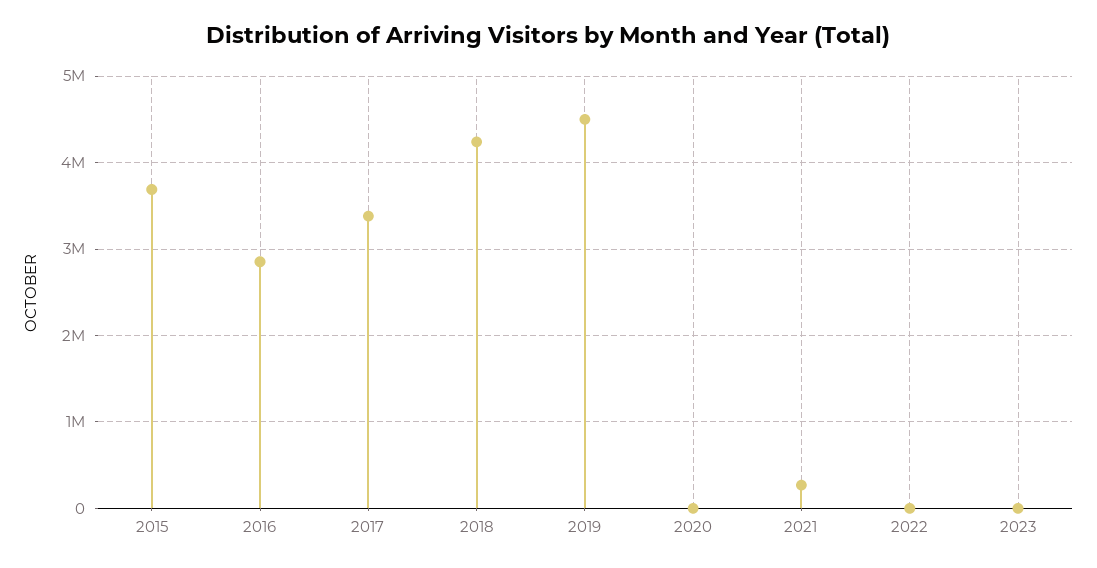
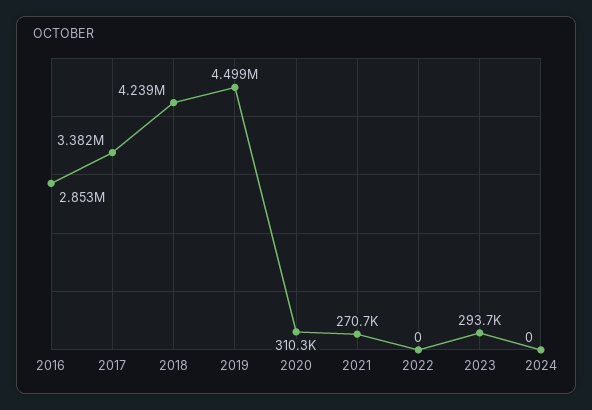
2015: 3700000 -> none
2020: 0 -> 310300
2023: 0 -> 293700
2024: none -> 0

